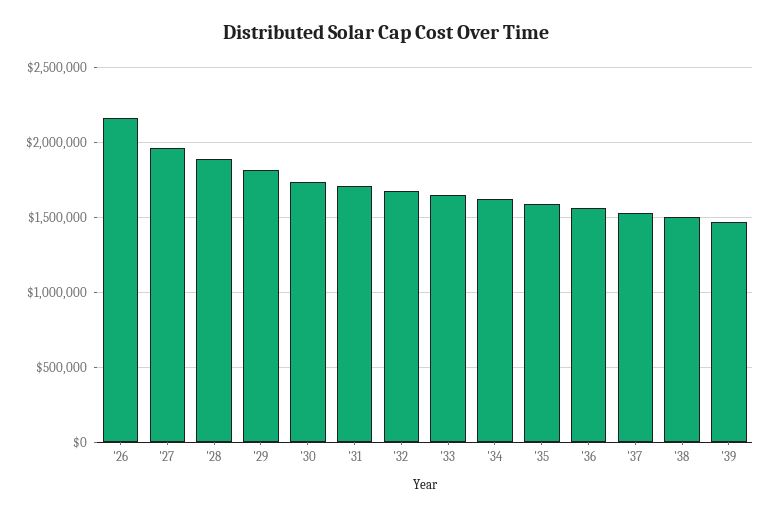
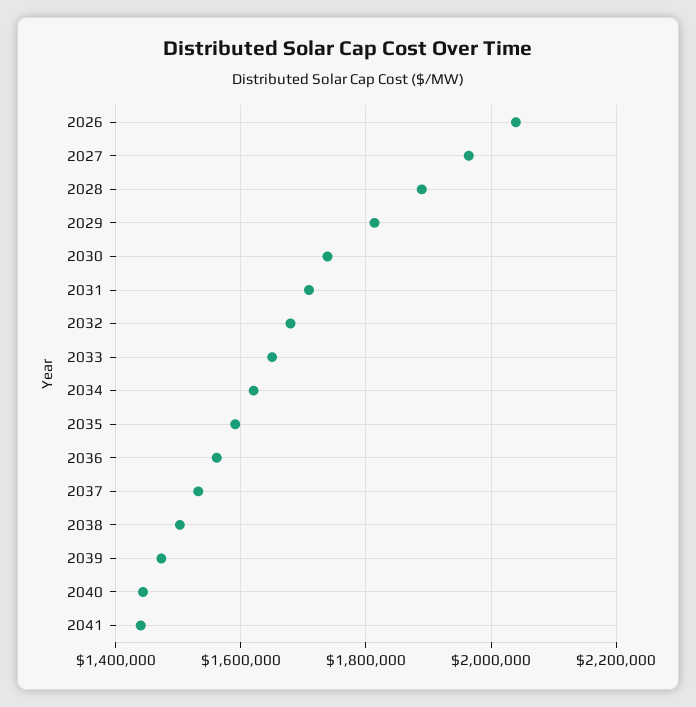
'26: 2150000 -> 2040000
2040: none -> 1440000
2041: none -> 1440000

